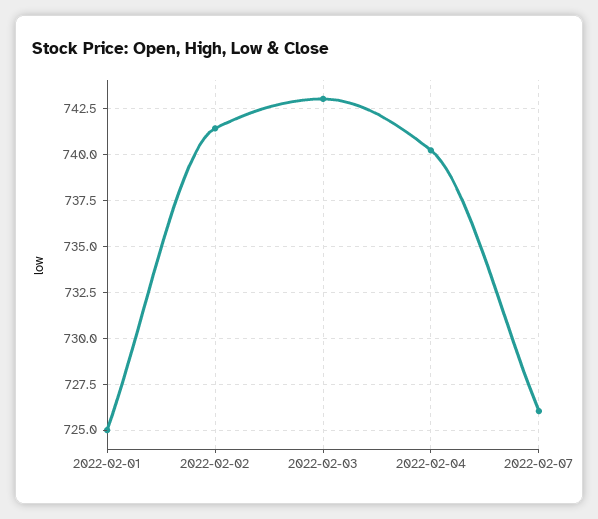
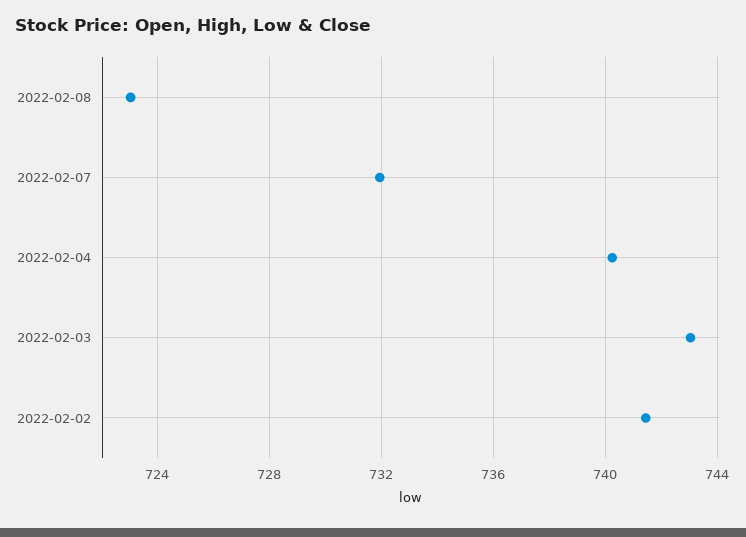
2022-02-01: 725 -> none
2022-02-07: 726 -> 732
2022-02-08: none -> 723

